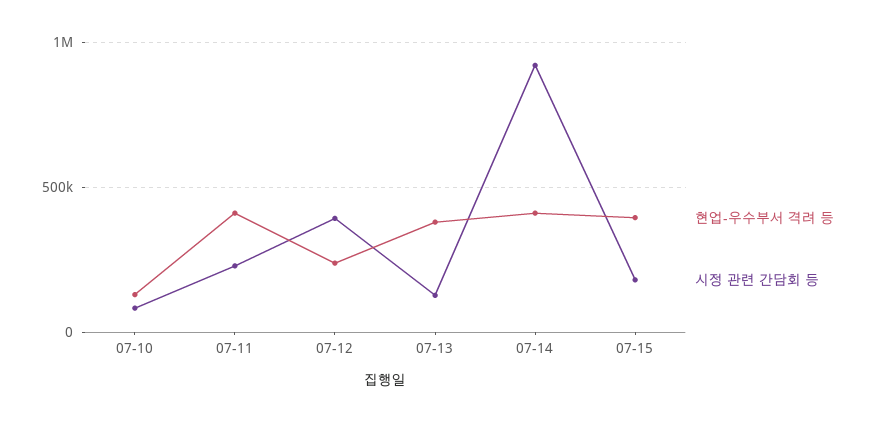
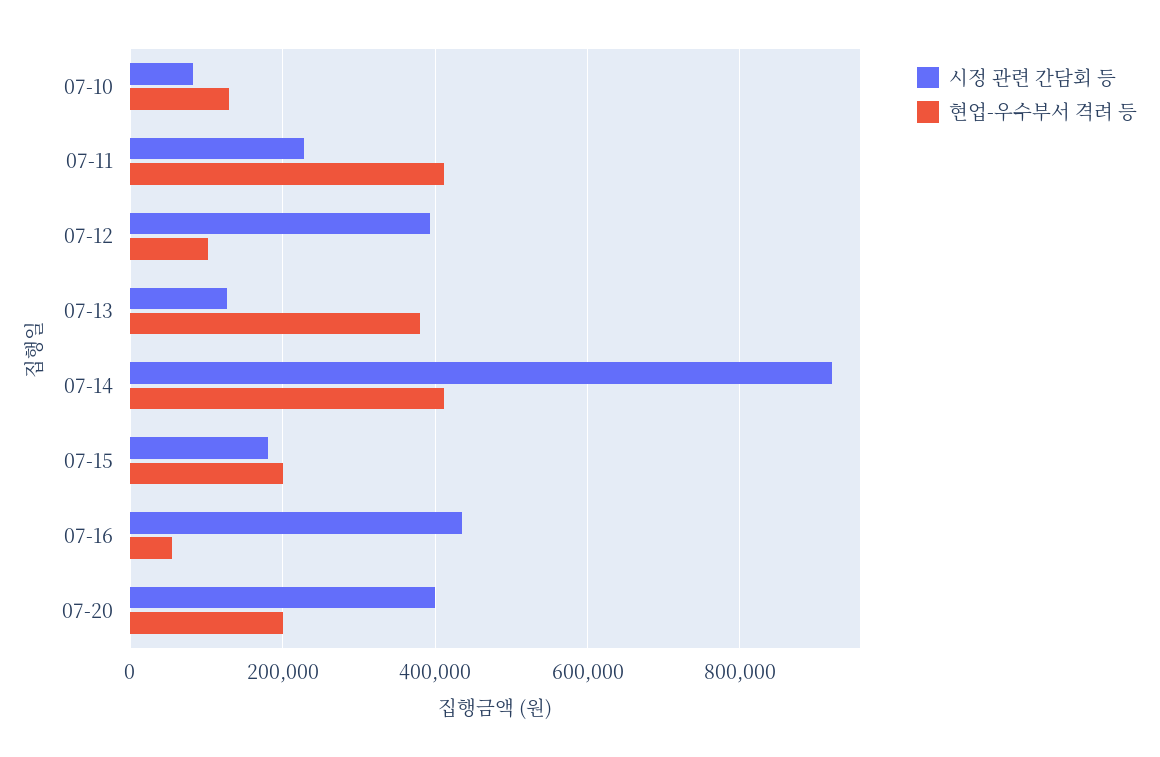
현업-우수부서 격려 등, 07-12: 250000 -> 100000
현업-우수부서 격려 등, 07-15: 400000 -> 200000
시정 관련 간담회 등, 07-16: none -> 440000
현업-우수부서 격려 등, 07-16: none -> 60000
시정 관련 간담회 등, 07-20: none -> 400000
현업-우수부서 격려 등, 07-20: none -> 200000

